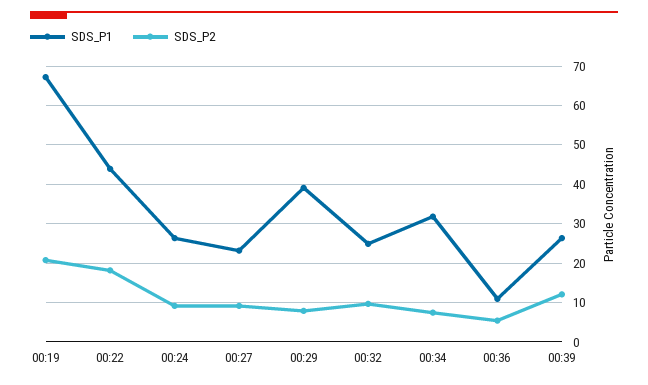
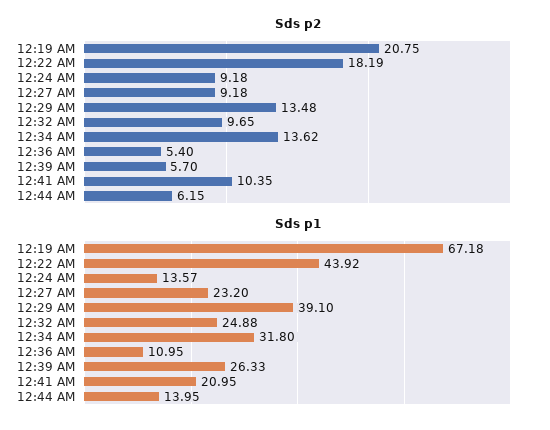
SDS_P1, 00:24: 26 -> 13.57
SDS_P2, 00:29: 8 -> 13.48
SDS_P2, 00:34: 8 -> 13.62
SDS_P2, 00:39: 12 -> 5.7
SDS_P2, 12:41 AM: none -> 10.35
SDS_P2, 12:44 AM: none -> 6.15
SDS_P1, 12:41 AM: none -> 20.95
SDS_P1, 12:44 AM: none -> 13.95

